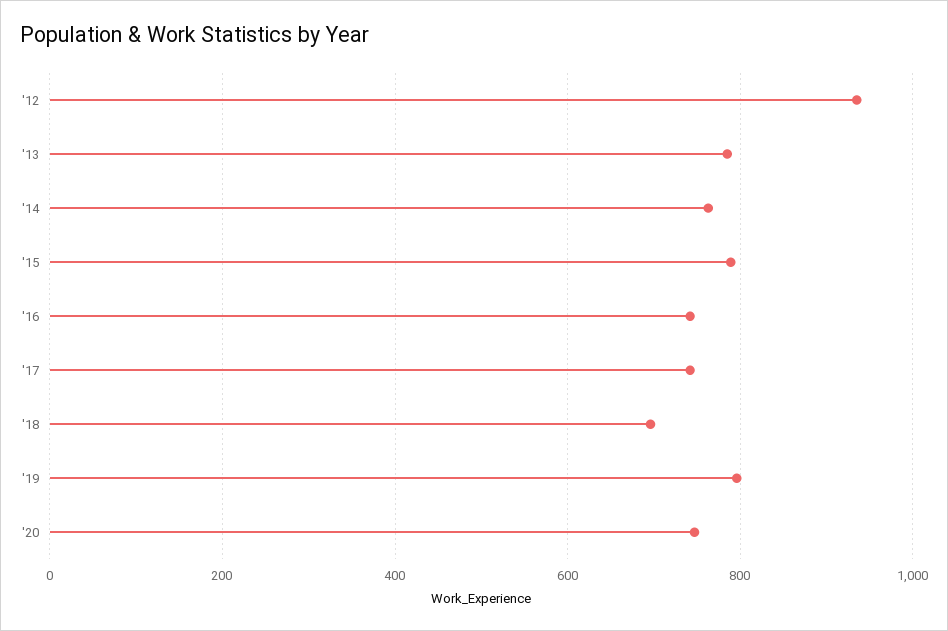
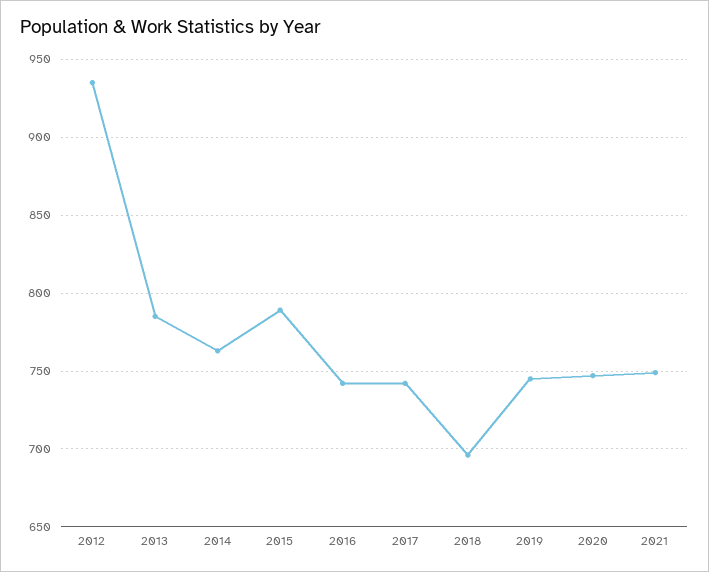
'19: 800 -> 745
2021: none -> 750

